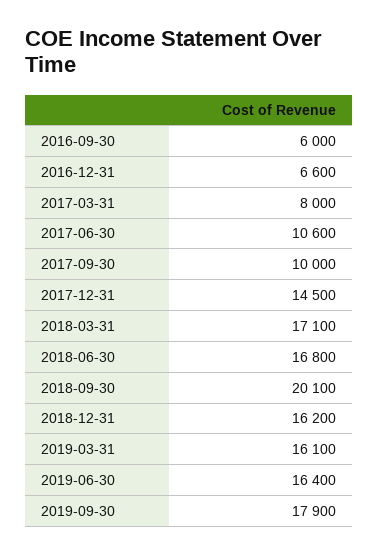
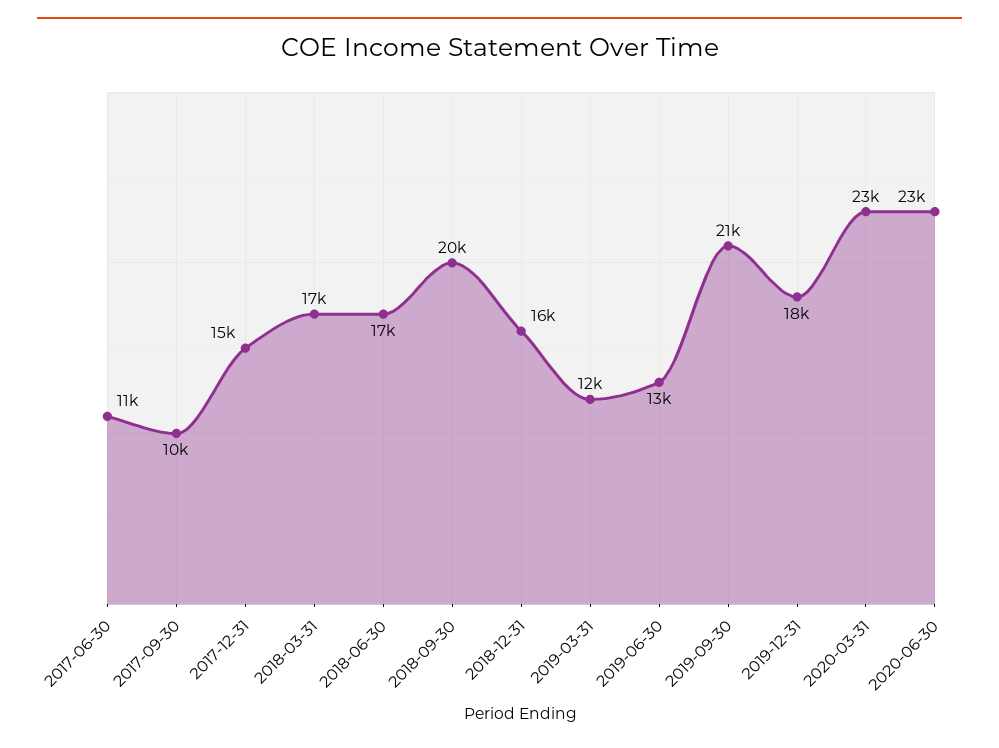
2016-09-30: 6000 -> none
2016-12-31: 6600 -> none
2017-03-31: 8000 -> none
2019-03-31: 16100 -> 12000
2019-06-30: 16400 -> 13000
2019-09-30: 17900 -> 21000
2019-12-31: none -> 18000
2020-03-31: none -> 23000
2020-06-30: none -> 23000

